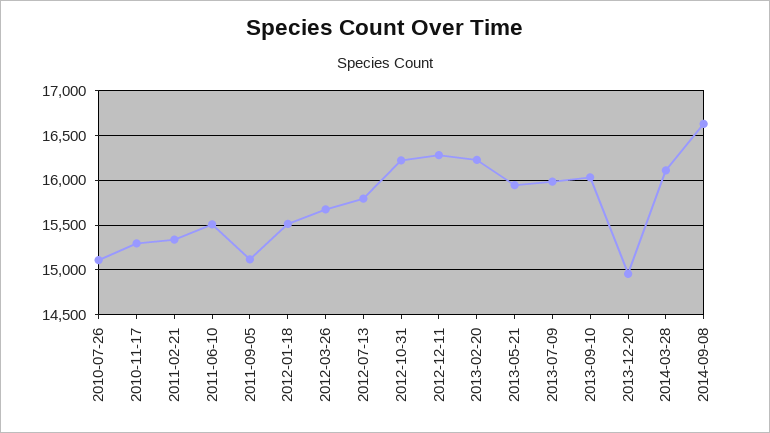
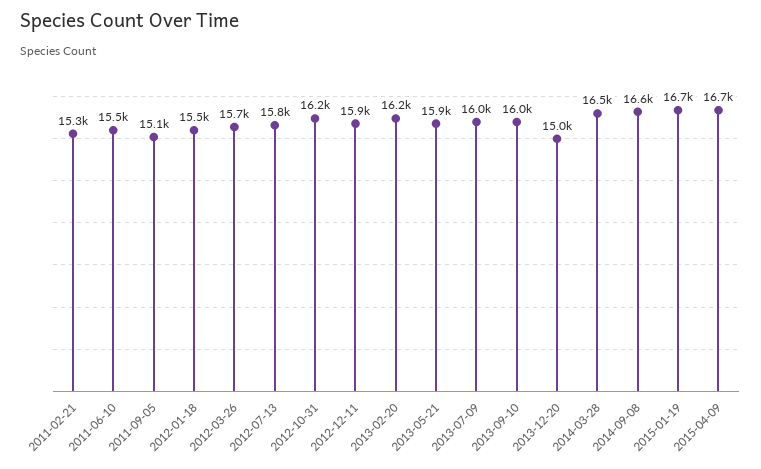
2010-07-26: 15100 -> none
2010-11-17: 15300 -> none
2012-12-11: 16300 -> 15900
2014-03-28: 16100 -> 16500
2015-01-19: none -> 16700
2015-04-09: none -> 16700

